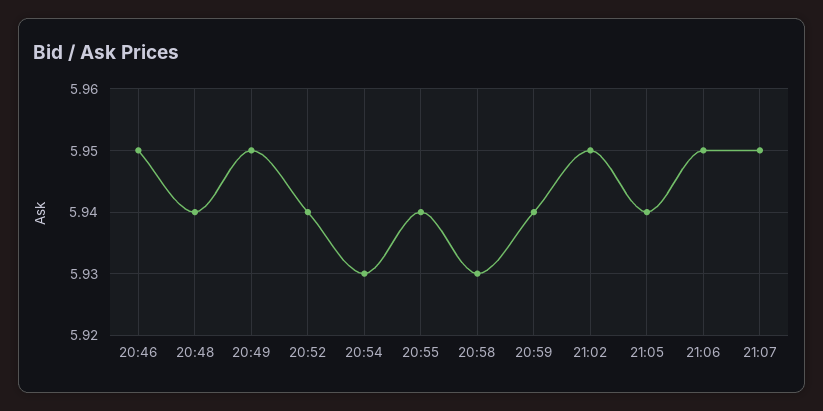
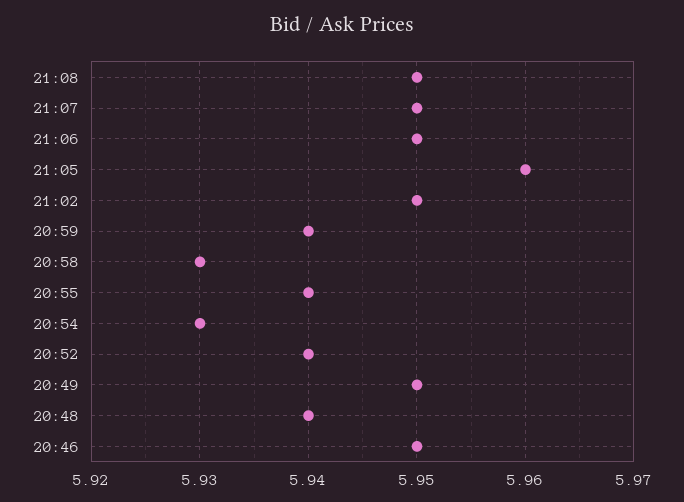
21:05: 5.94 -> 5.96
21:08: none -> 5.95

